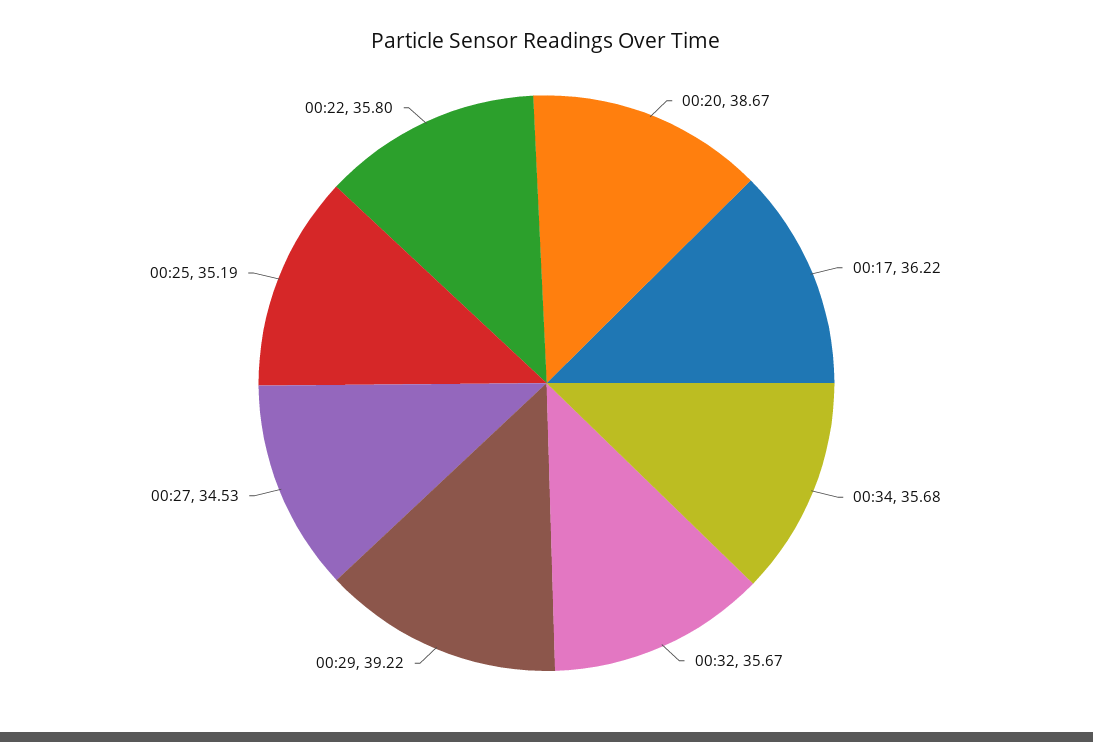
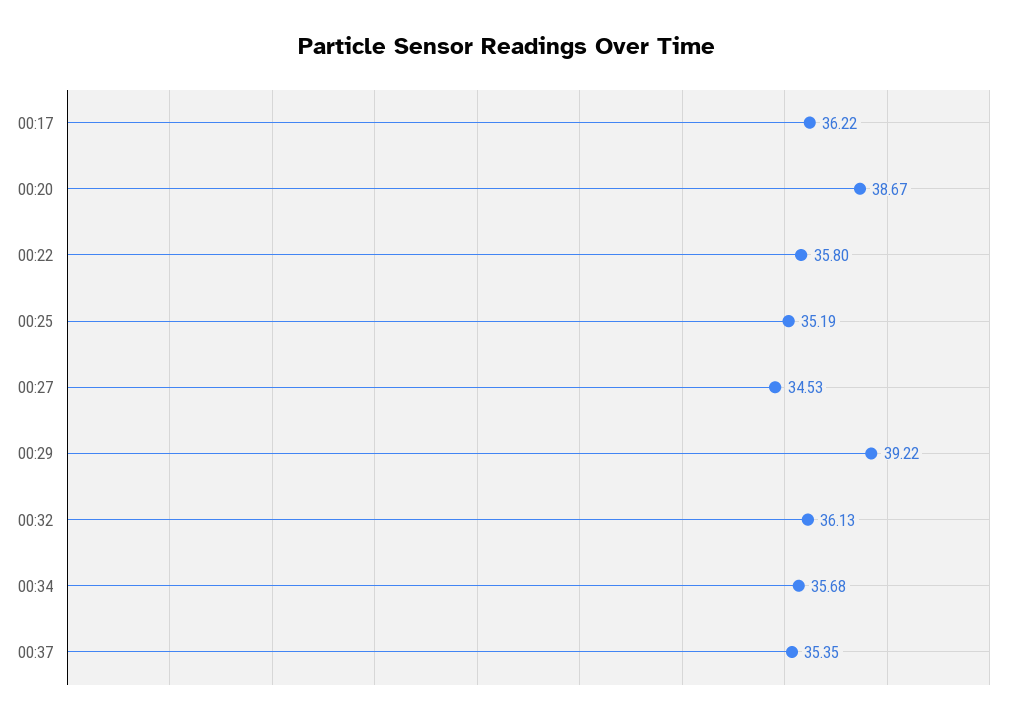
00:32: 35.67 -> 36.13
00:37: none -> 35.35

